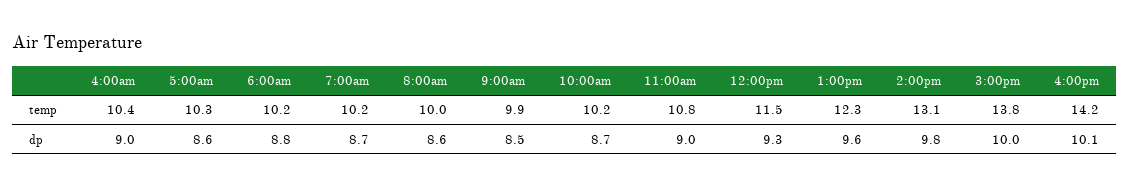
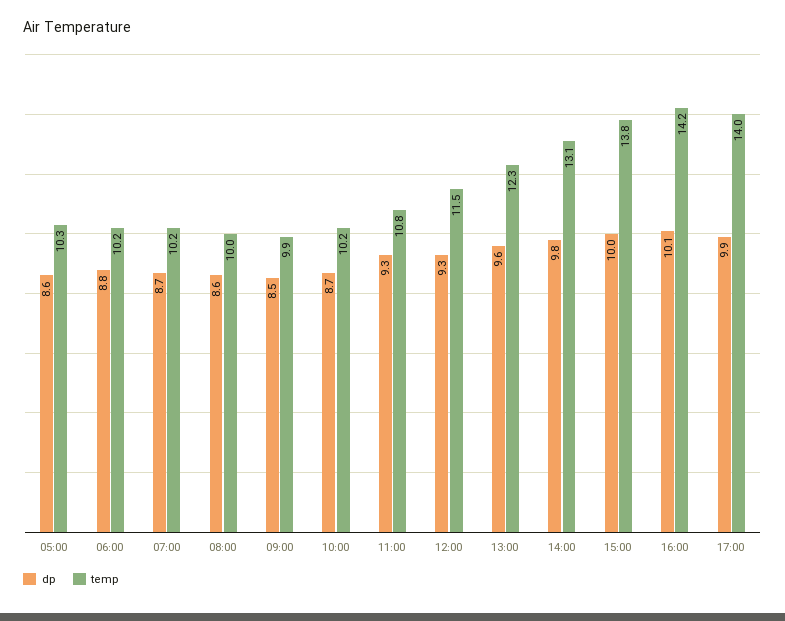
temp, 4:00am: 10.4 -> none
dp, 4:00am: 9 -> none
dp, 11:00am: 9 -> 9.3
dp, 17:00: none -> 9.9
temp, 17:00: none -> 14

